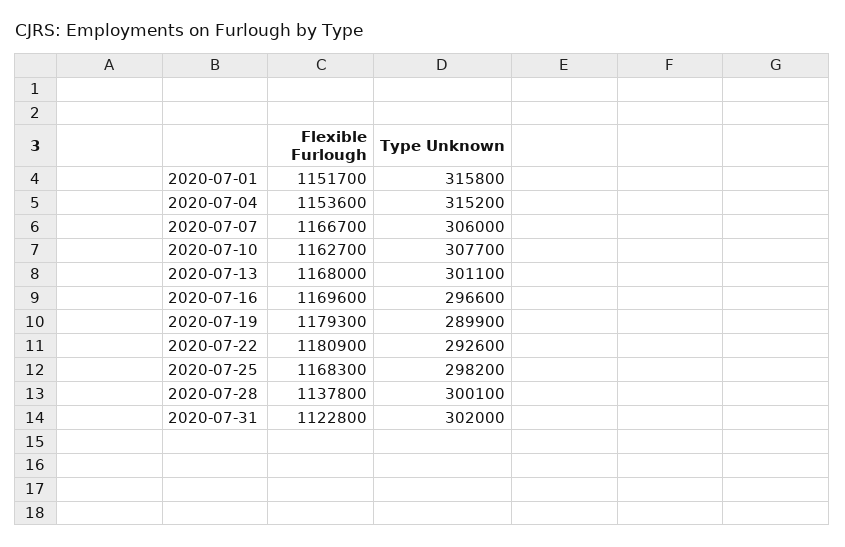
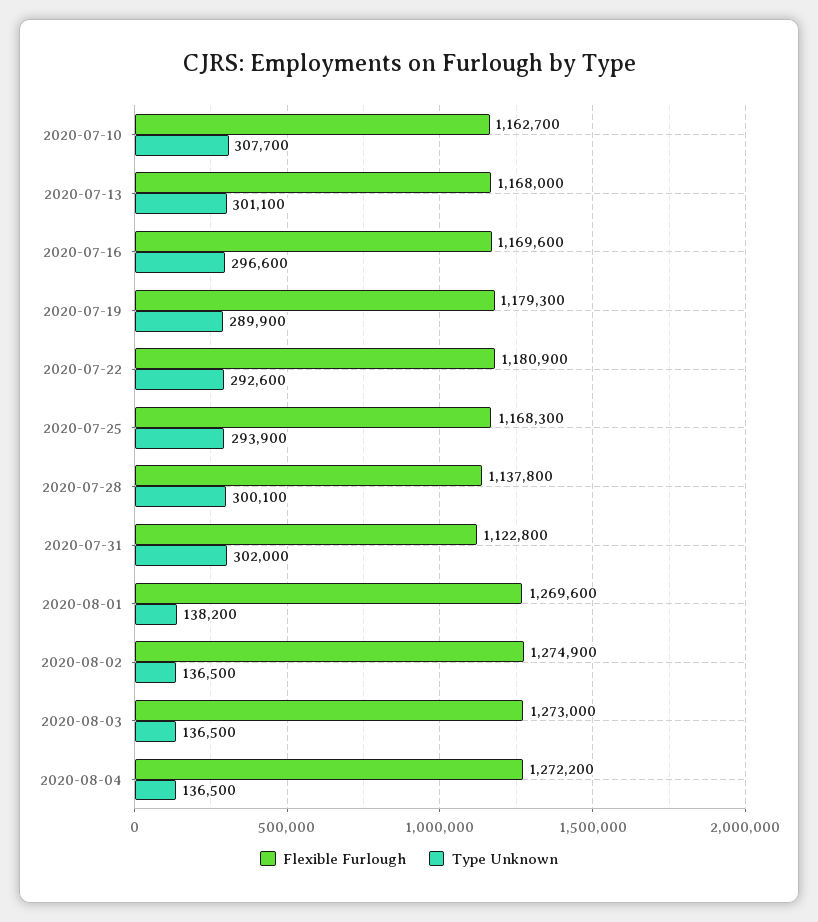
Flexible Furlough, 2020-07-01: 1151700 -> none
Type Unknown, 2020-07-01: 315800 -> none
Flexible Furlough, 2020-07-04: 1153600 -> none
Type Unknown, 2020-07-04: 315200 -> none
Flexible Furlough, 2020-07-07: 1166700 -> none
Type Unknown, 2020-07-07: 306000 -> none
Type Unknown, 2020-07-25: 298200 -> 293900
Flexible Furlough, 2020-08-01: none -> 1269600
Type Unknown, 2020-08-01: none -> 138200
Flexible Furlough, 2020-08-02: none -> 1274900
Type Unknown, 2020-08-02: none -> 136500
Flexible Furlough, 2020-08-03: none -> 1273000
Type Unknown, 2020-08-03: none -> 136500
Flexible Furlough, 2020-08-04: none -> 1272200
Type Unknown, 2020-08-04: none -> 136500

